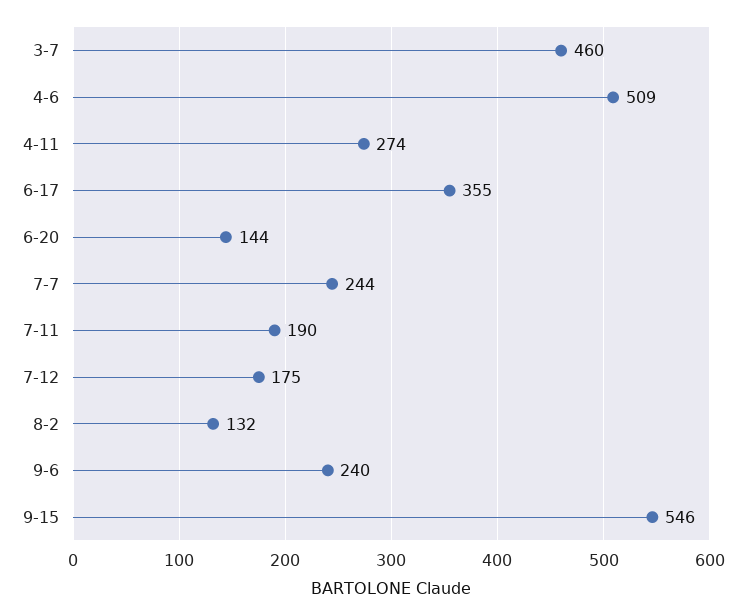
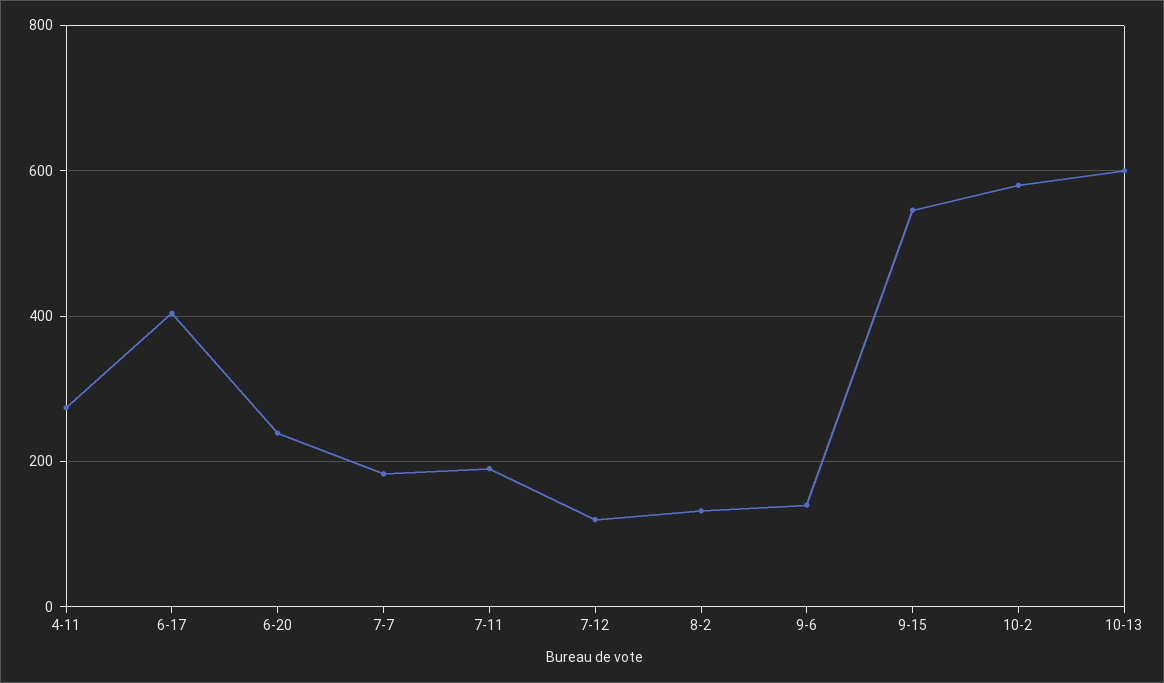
3-7: 460 -> none
4-6: 509 -> none
6-17: 355 -> 400
6-20: 144 -> 240
7-7: 244 -> 180
7-12: 175 -> 120
9-6: 240 -> 140
10-2: none -> 580
10-13: none -> 600

